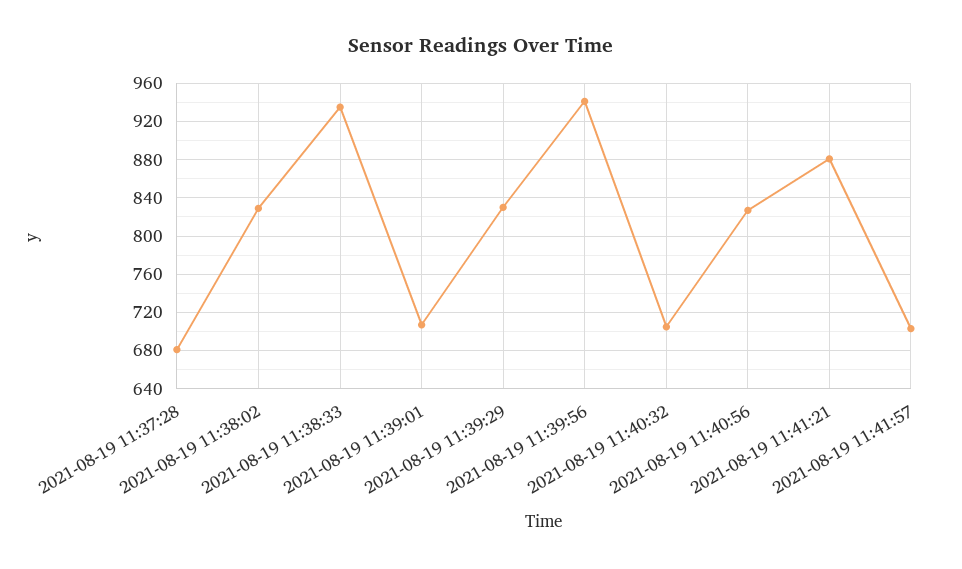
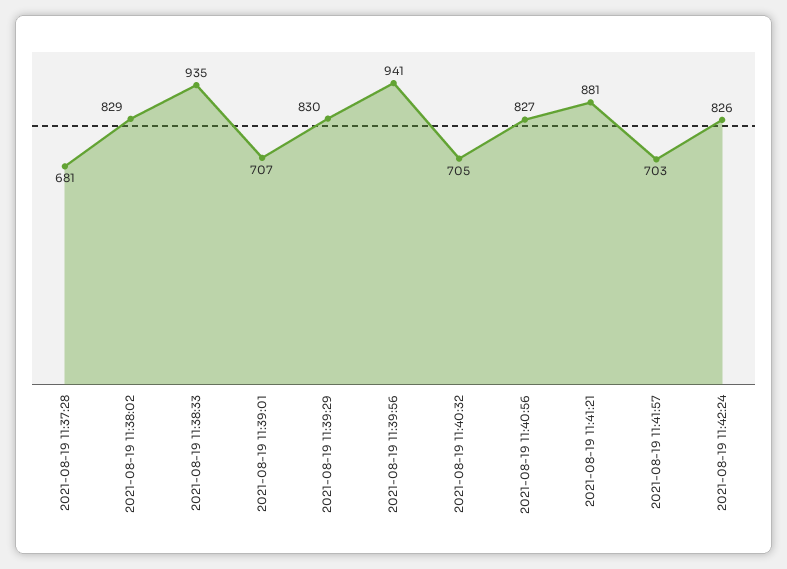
2021-08-19 11:42:24: none -> 826

